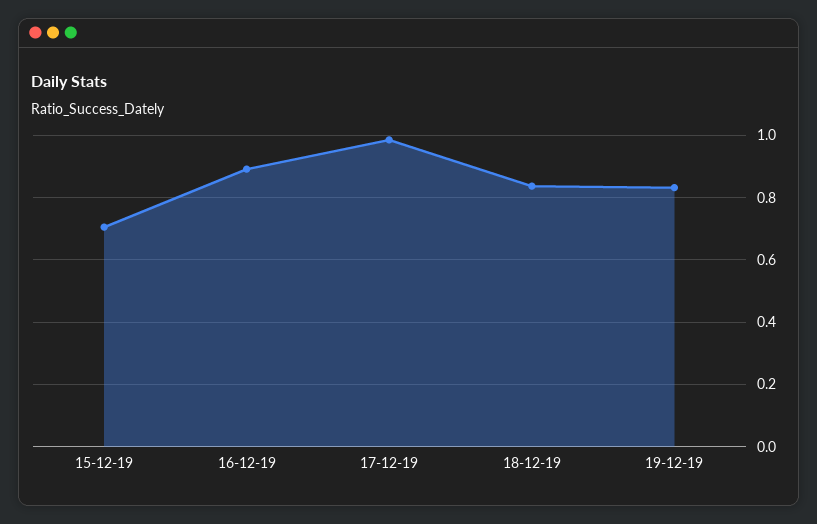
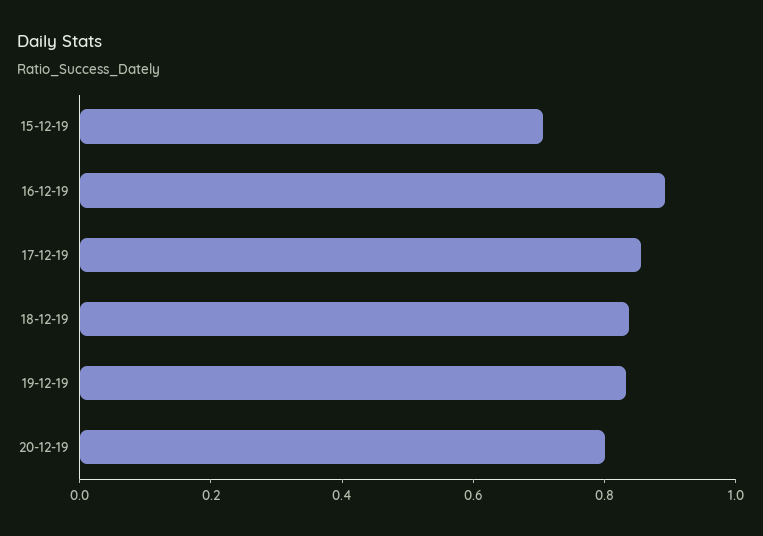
17-12-19: 0.98 -> 0.85
20-12-19: none -> 0.8

